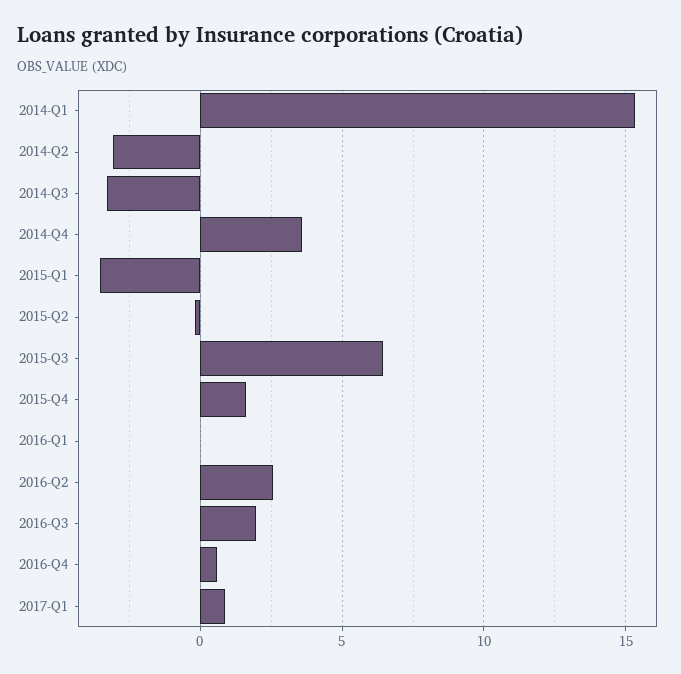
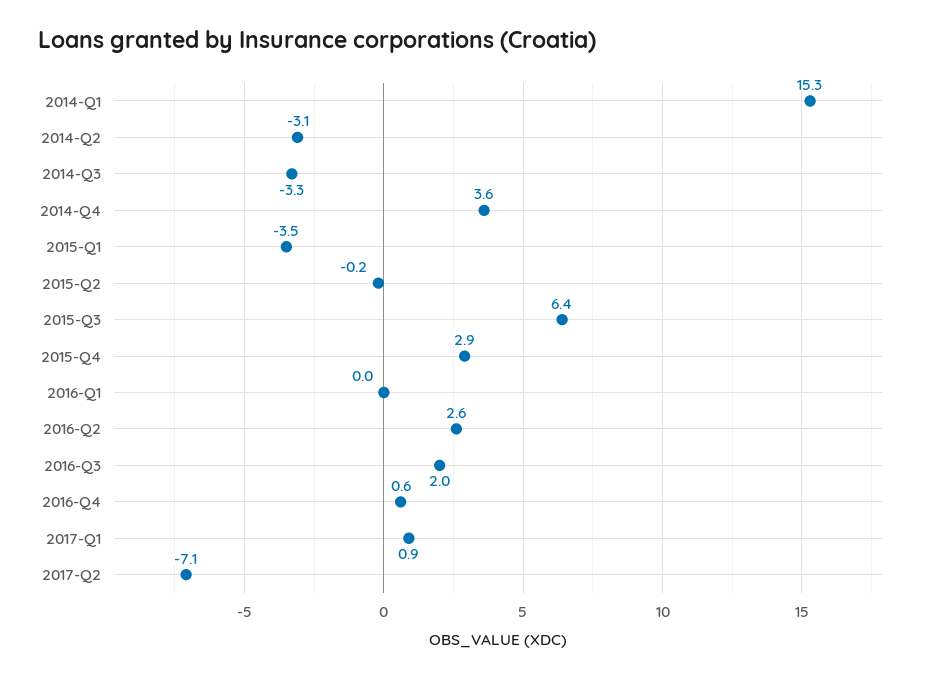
2015-Q4: 1.5 -> 2.9
2017-Q2: none -> -7.1

